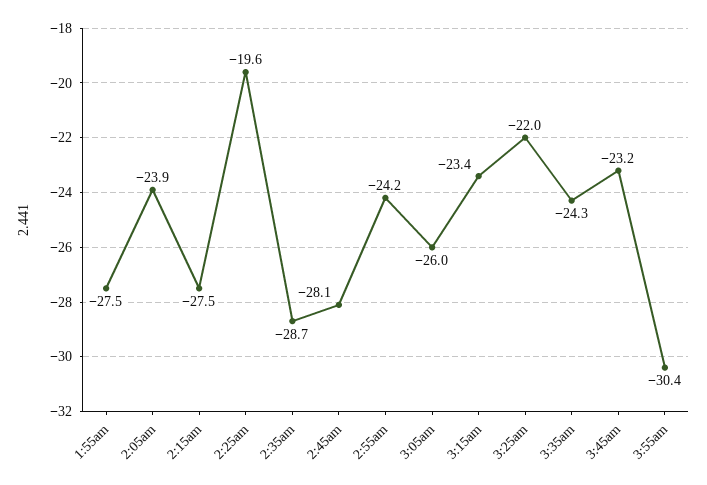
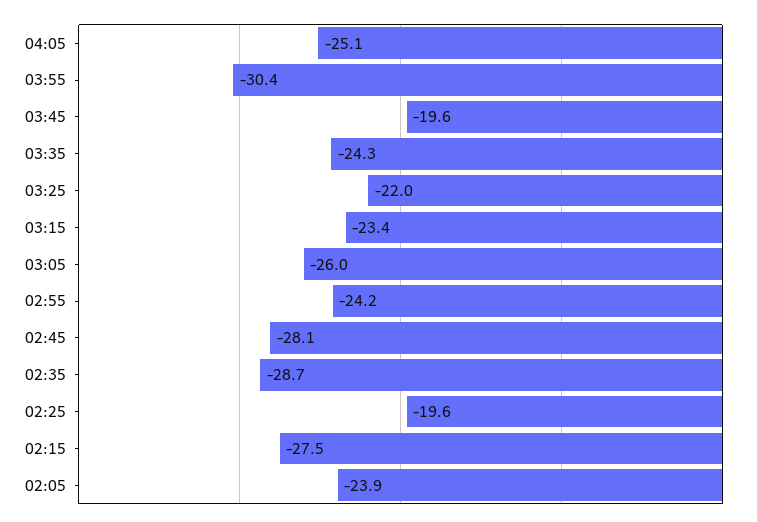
1:55am: -27.5 -> none
3:45am: -23.2 -> -19.6
04:05: none -> -25.1

